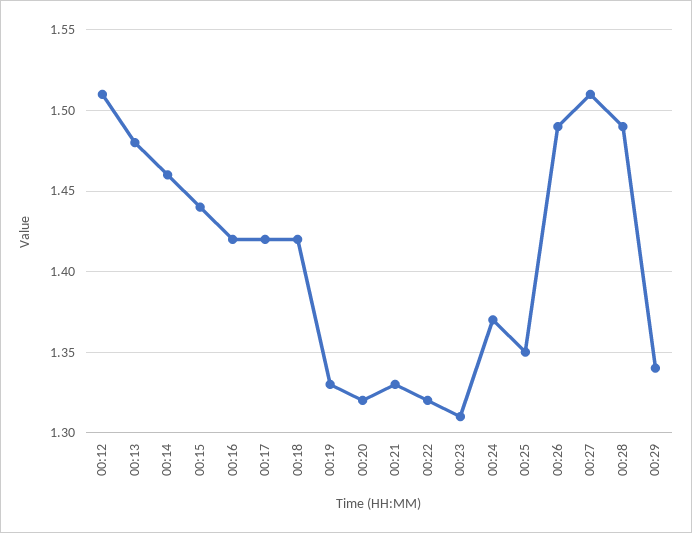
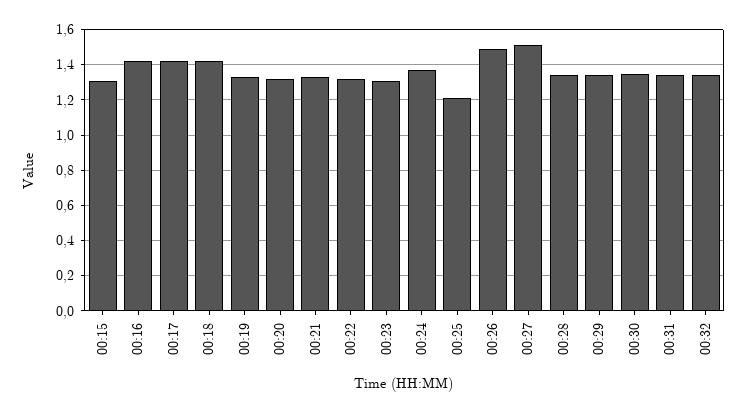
00:12: 1.51 -> none
00:13: 1.48 -> none
00:14: 1.46 -> none
00:15: 1.44 -> 1.3
00:25: 1.35 -> 1.2
00:28: 1.49 -> 1.35
00:30: none -> 1.35
00:31: none -> 1.35
00:32: none -> 1.35

